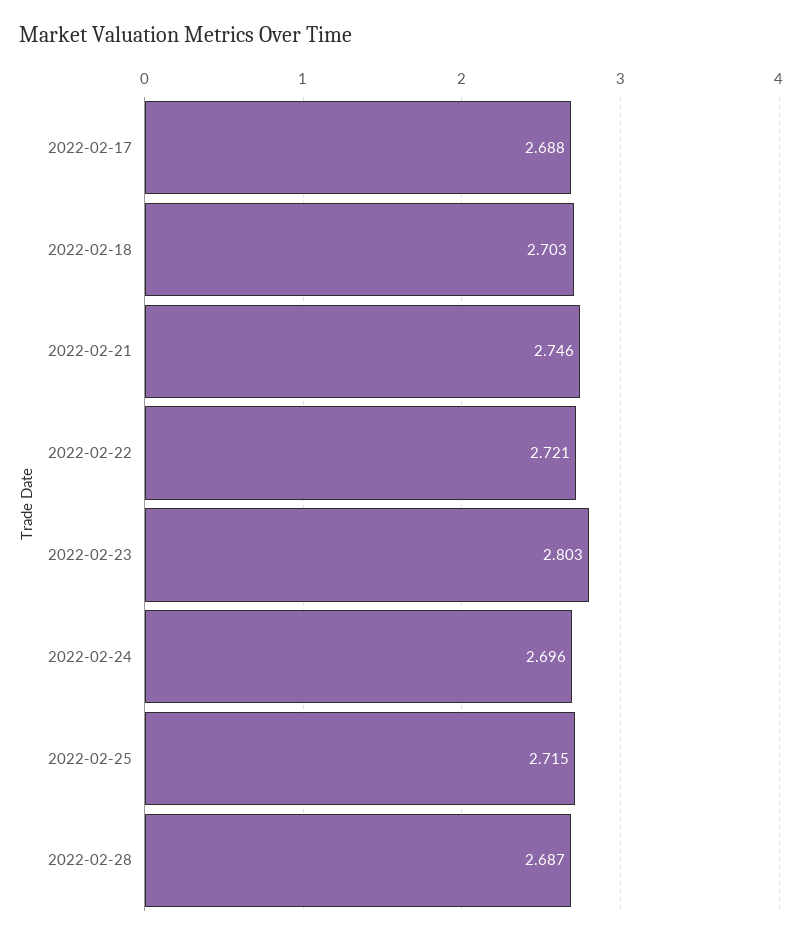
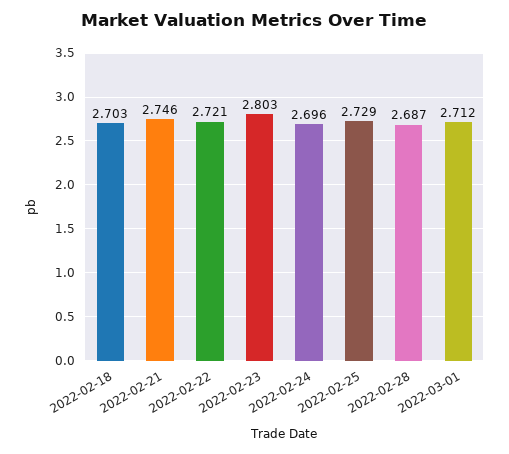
2022-02-17: 2.688 -> none
2022-02-25: 2.715 -> 2.729
2022-03-01: none -> 2.712

